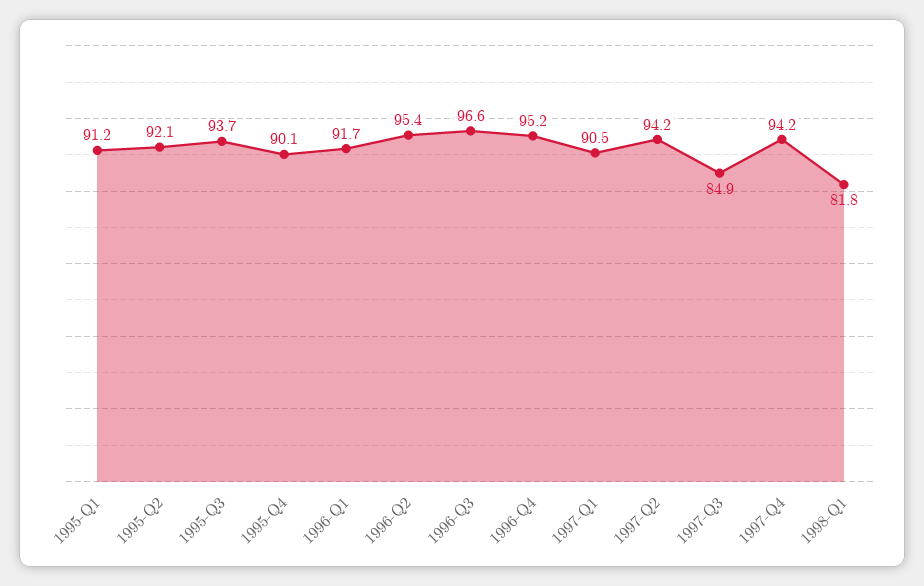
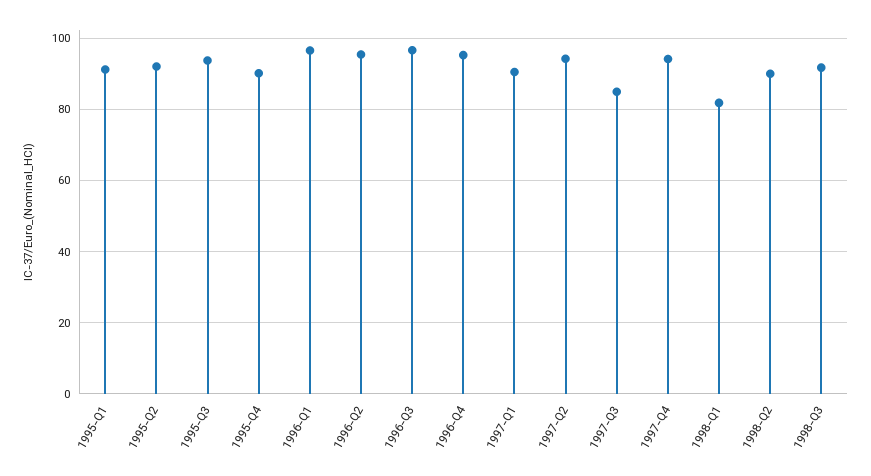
1996-Q1: 91.7 -> 96
1998-Q2: none -> 90
1998-Q3: none -> 92

